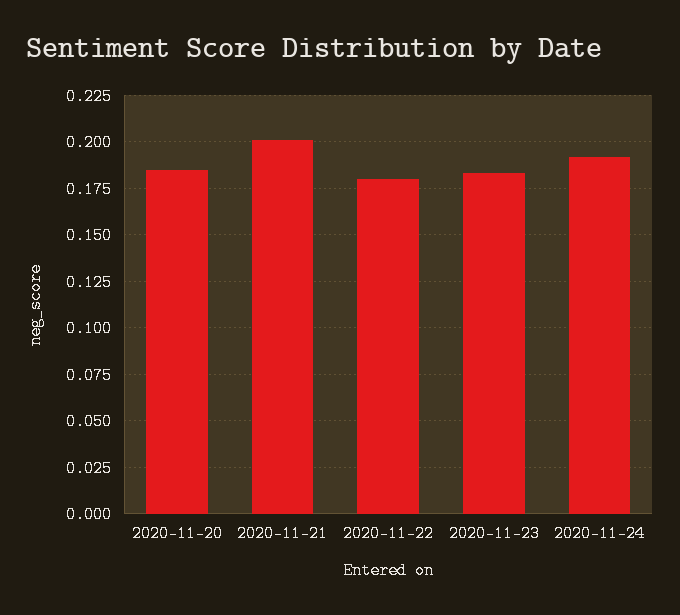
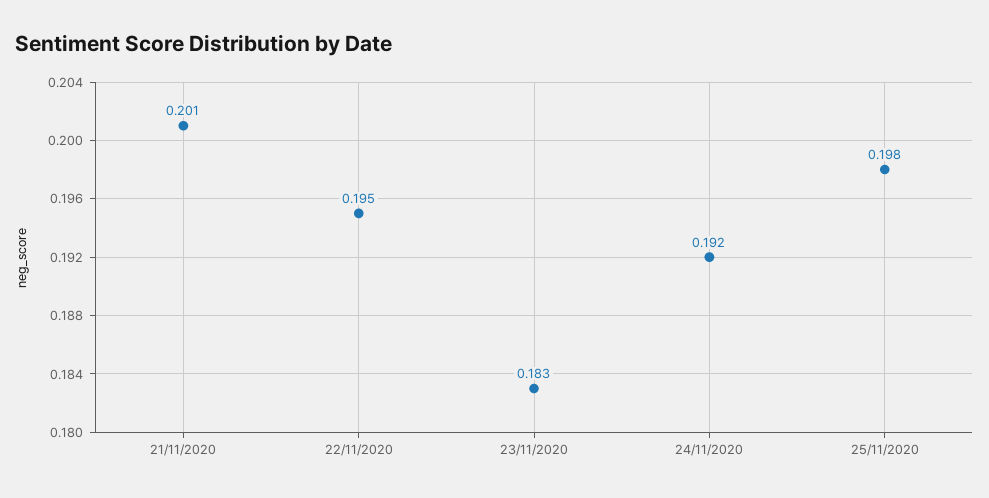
2020-11-20: 0.185 -> none
2020-11-22: 0.18 -> 0.195
25/11/2020: none -> 0.198

